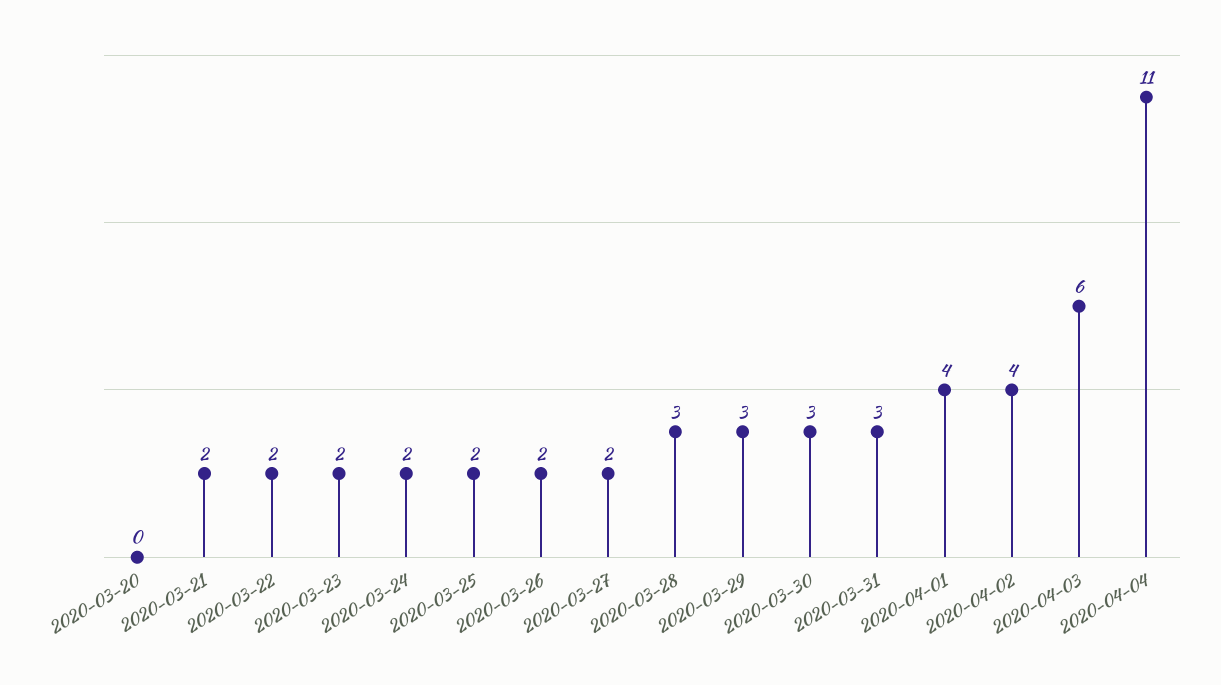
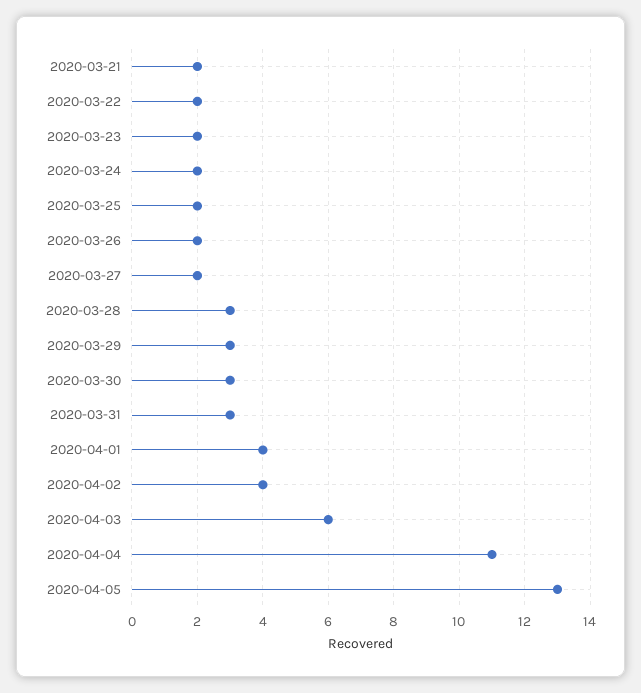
2020-03-20: 0 -> none
2020-04-05: none -> 13

